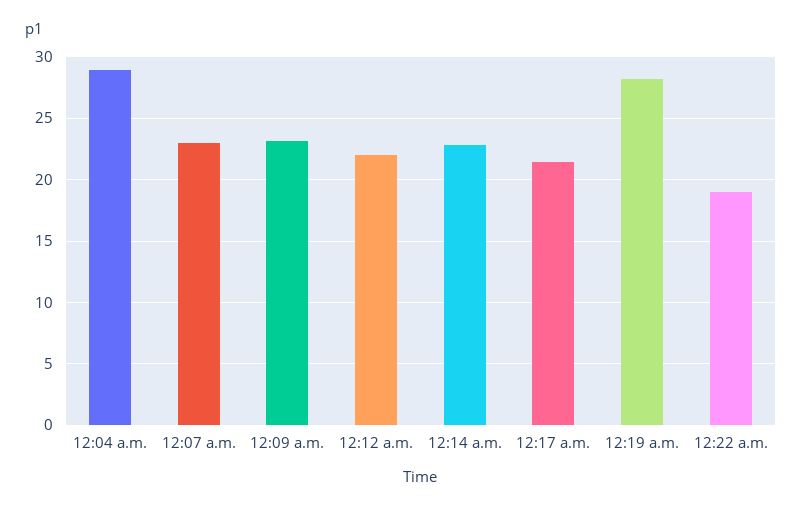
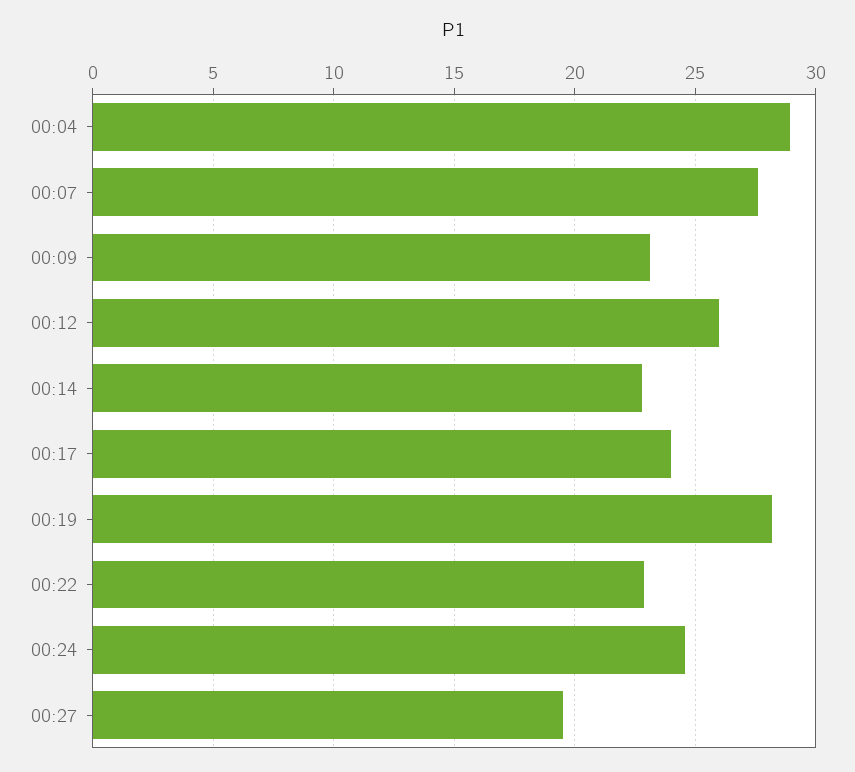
12:07 a.m.: 23 -> 27.5
12:12 a.m.: 22 -> 26
12:17 a.m.: 21.5 -> 24
12:22 a.m.: 19 -> 23
00:24: none -> 24.5
00:27: none -> 19.5

